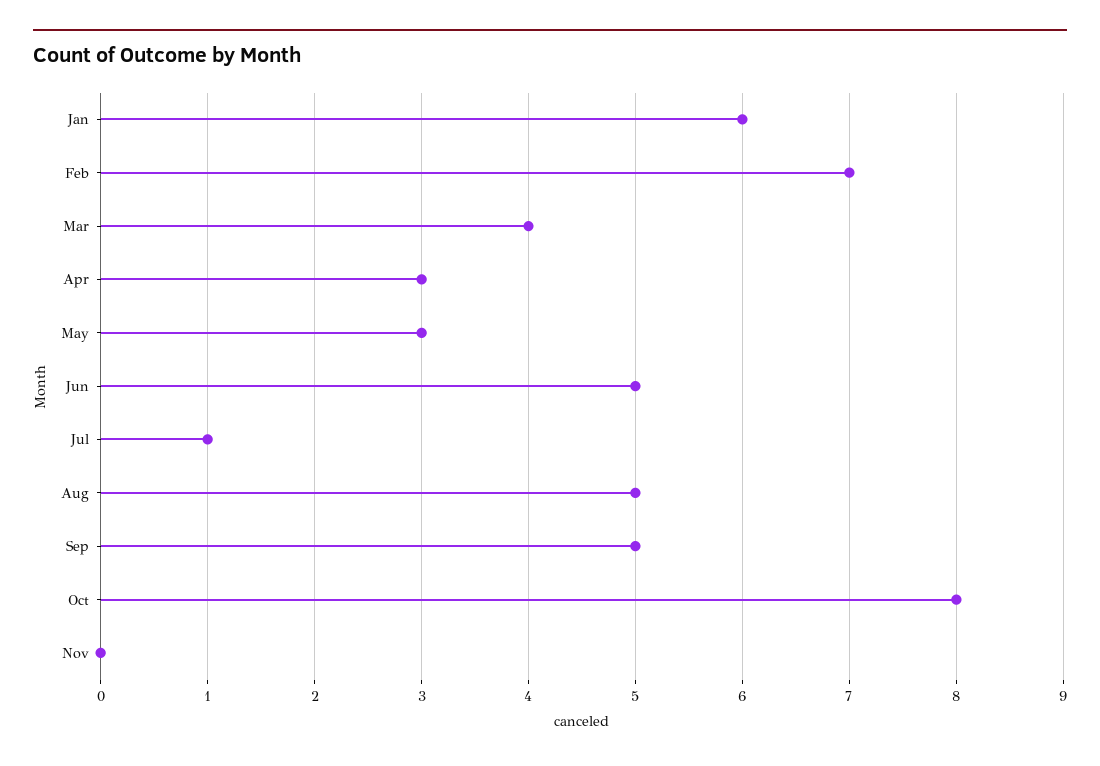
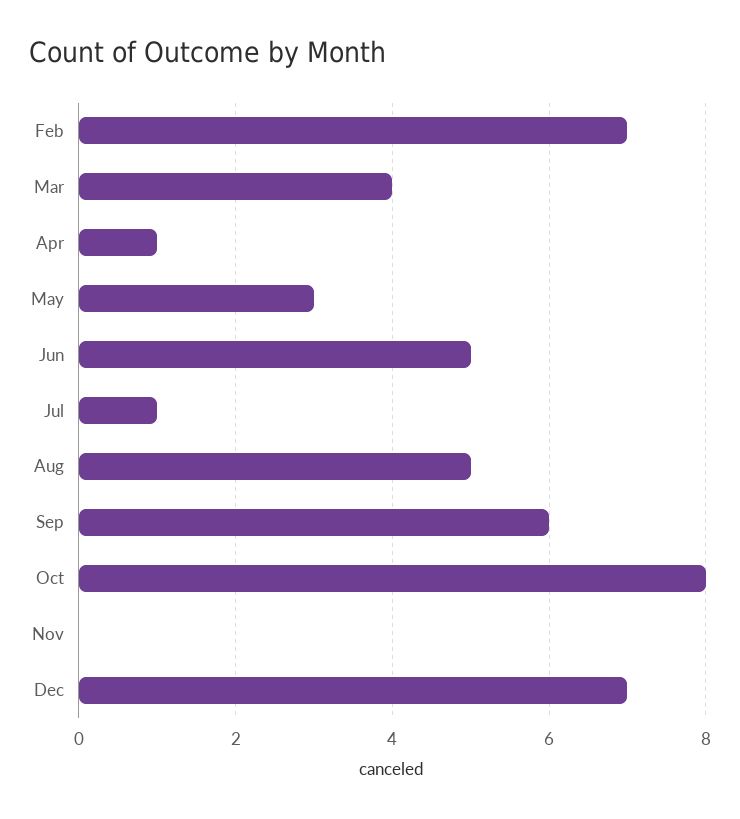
Jan: 6 -> none
Apr: 3 -> 1
Sep: 5 -> 6
Dec: none -> 7

